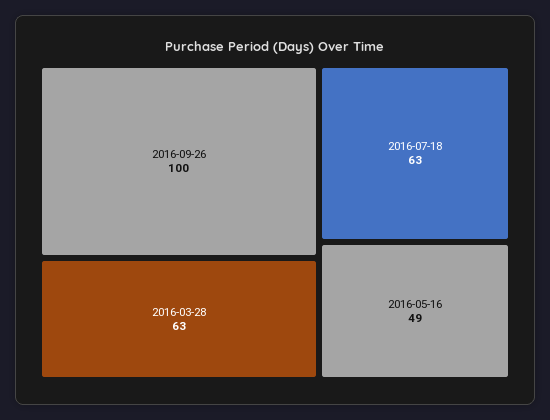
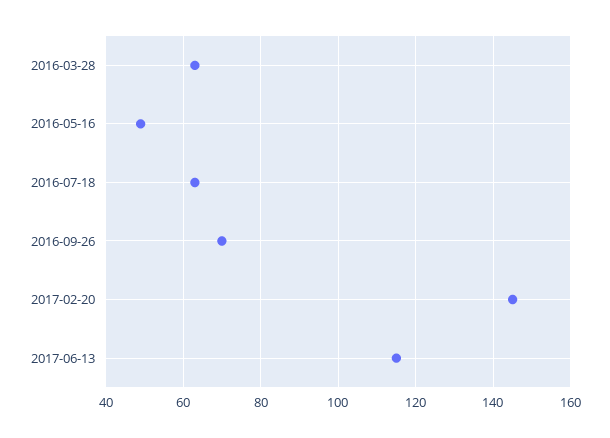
2016-09-26: 100 -> 70
2017-02-20: none -> 145
2017-06-13: none -> 115

